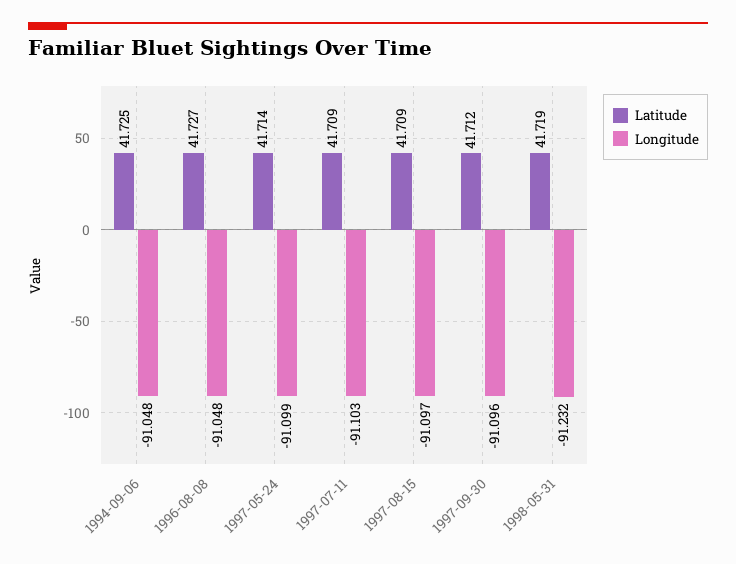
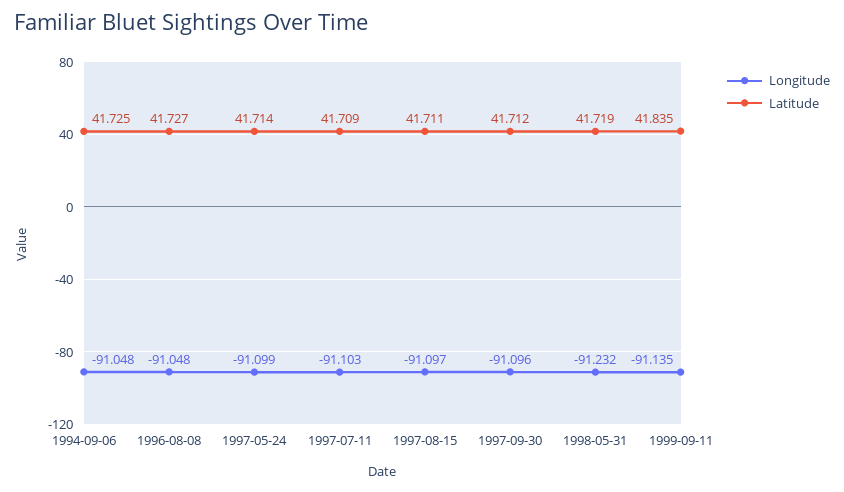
Latitude, 1997-08-15: 41.709 -> 41.711
Longitude, 1999-09-11: none -> -91.135
Latitude, 1999-09-11: none -> 41.835

